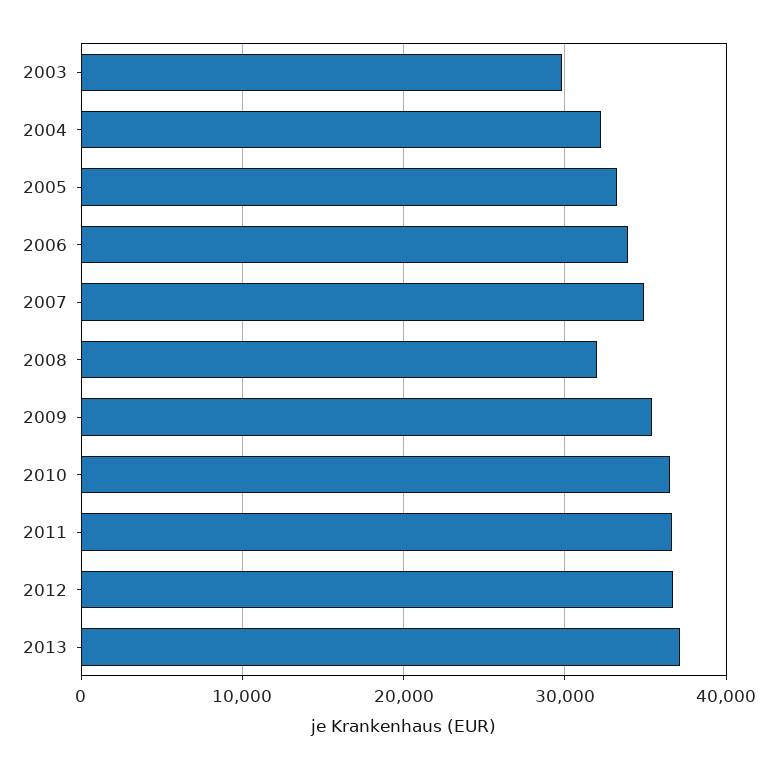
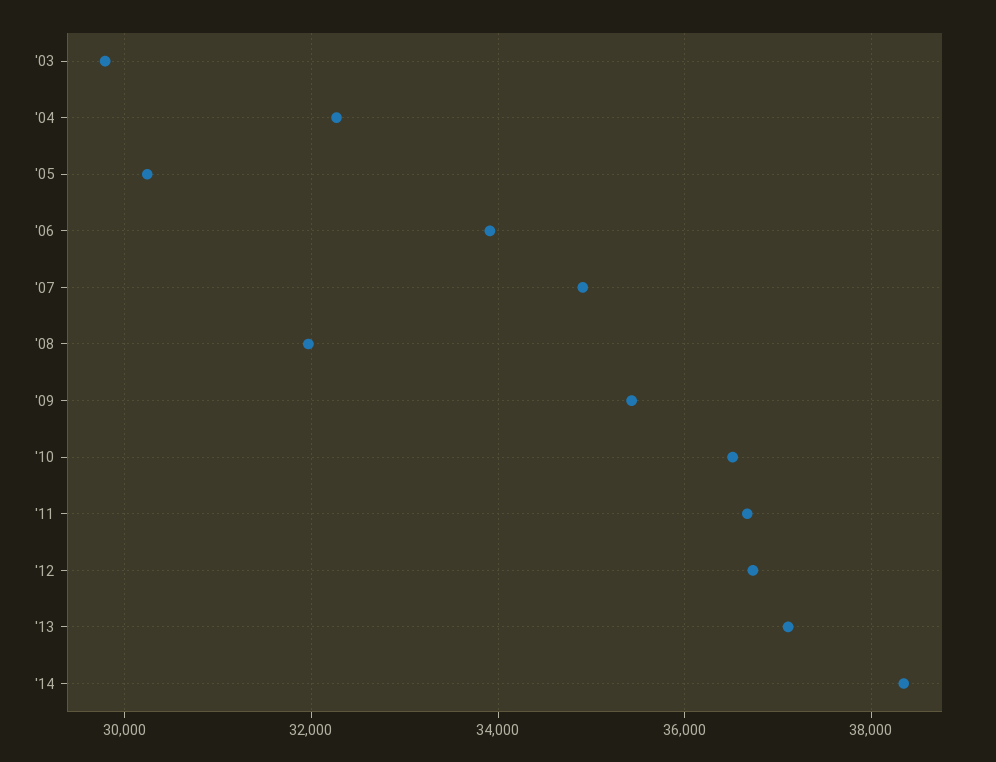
2005: 33000 -> 30200
'14: none -> 38400

